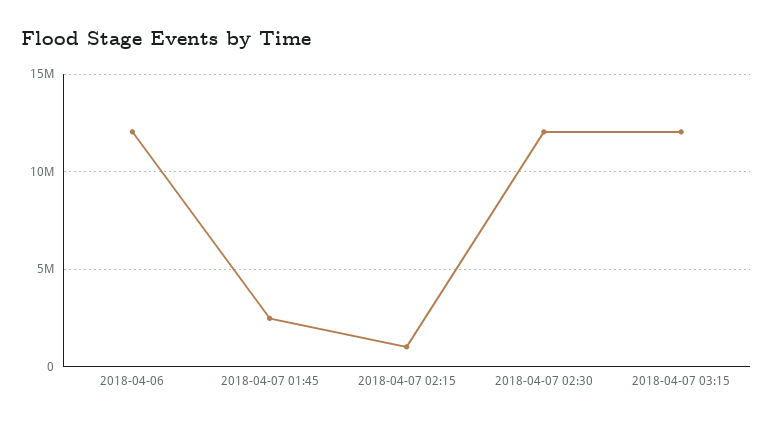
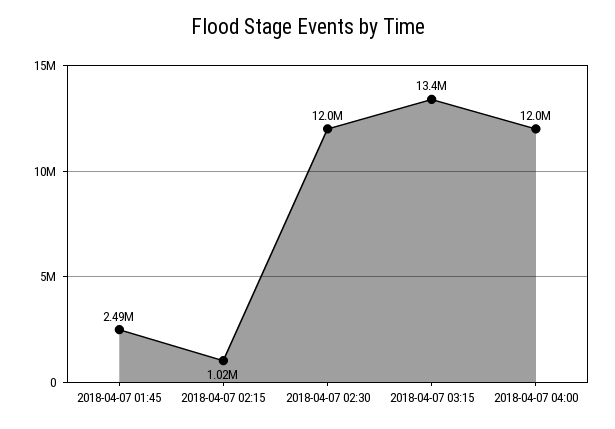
2018-04-06: 12000000 -> none
2018-04-07 03:15: 12000000 -> 13400000
2018-04-07 04:00: none -> 12000000

